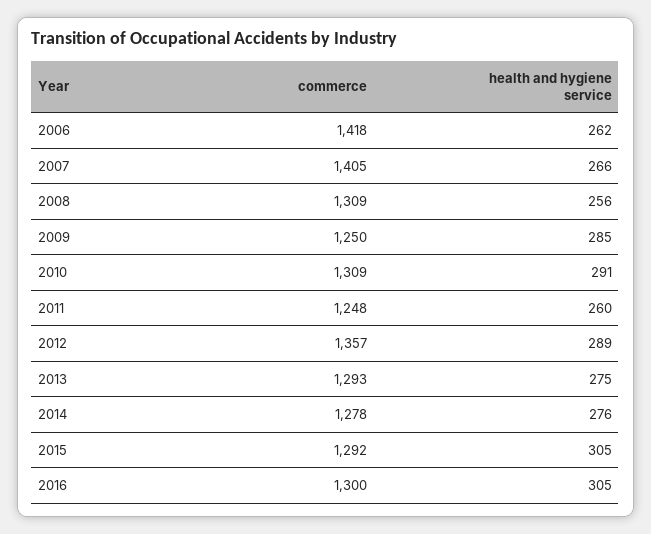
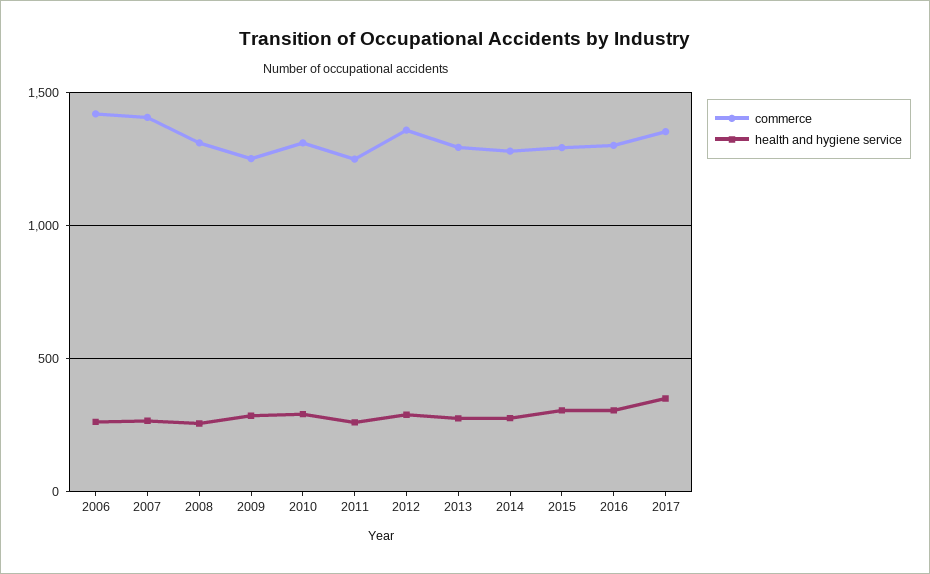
commerce, 2017: none -> 1350
health and hygiene service, 2017: none -> 350

